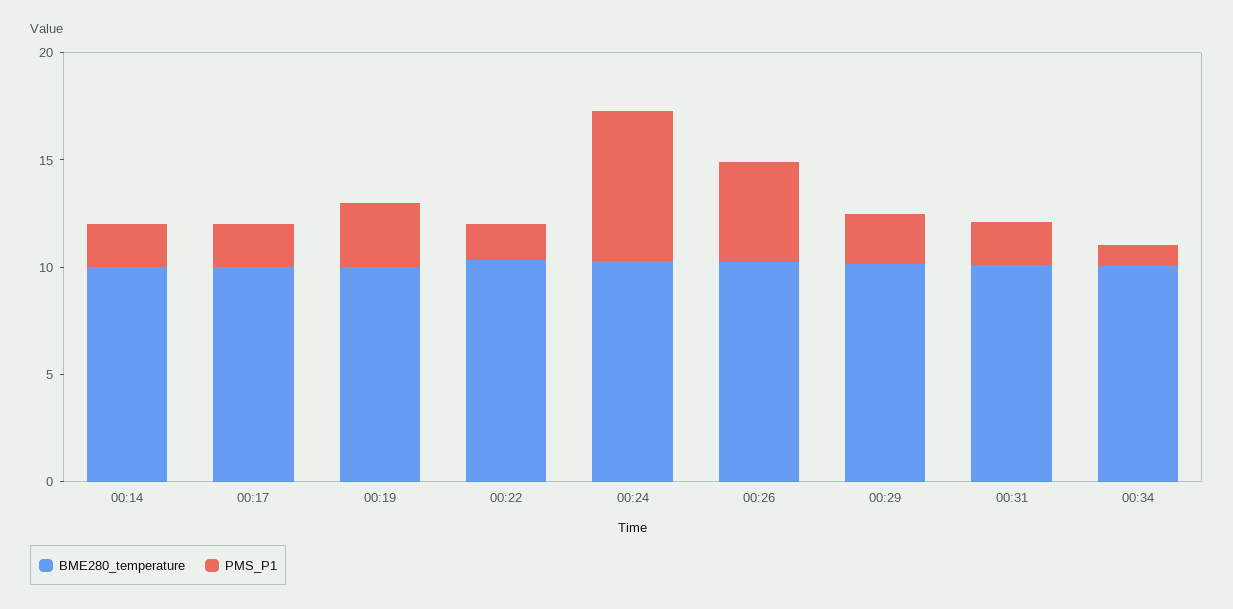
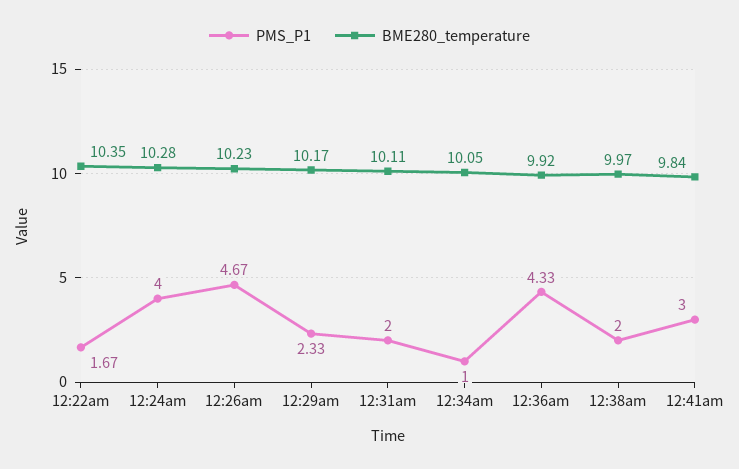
BME280_temperature, 00:14: 10 -> none
PMS_P1, 00:14: 2 -> none
BME280_temperature, 00:17: 10 -> none
PMS_P1, 00:17: 2 -> none
BME280_temperature, 00:19: 10 -> none
PMS_P1, 00:19: 3 -> none
PMS_P1, 00:24: 7 -> 4
PMS_P1, 12:36am: none -> 4.33
BME280_temperature, 12:36am: none -> 9.92
PMS_P1, 12:38am: none -> 2
BME280_temperature, 12:38am: none -> 9.97
PMS_P1, 12:41am: none -> 3
BME280_temperature, 12:41am: none -> 9.84

